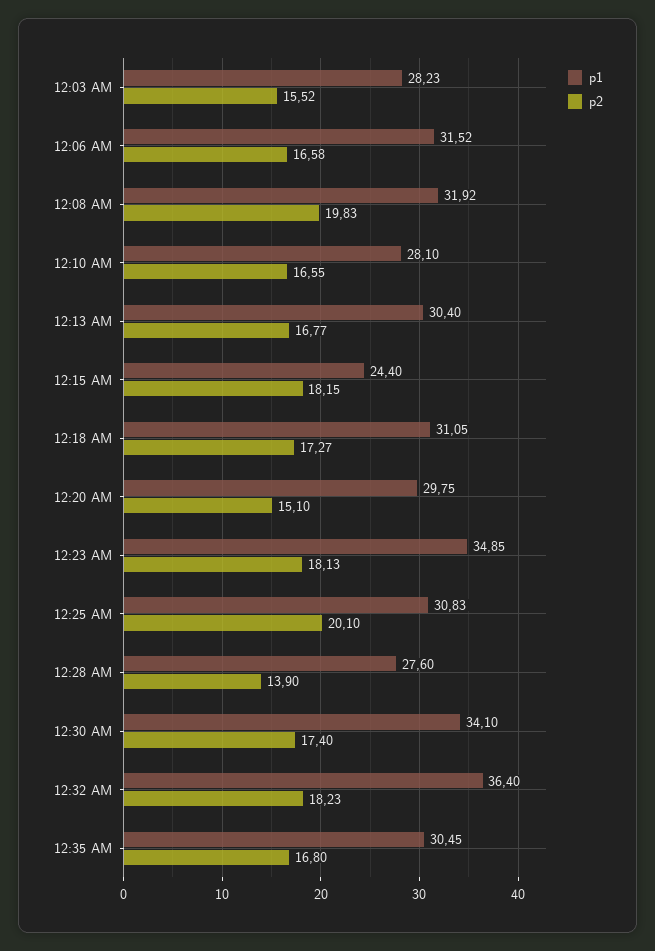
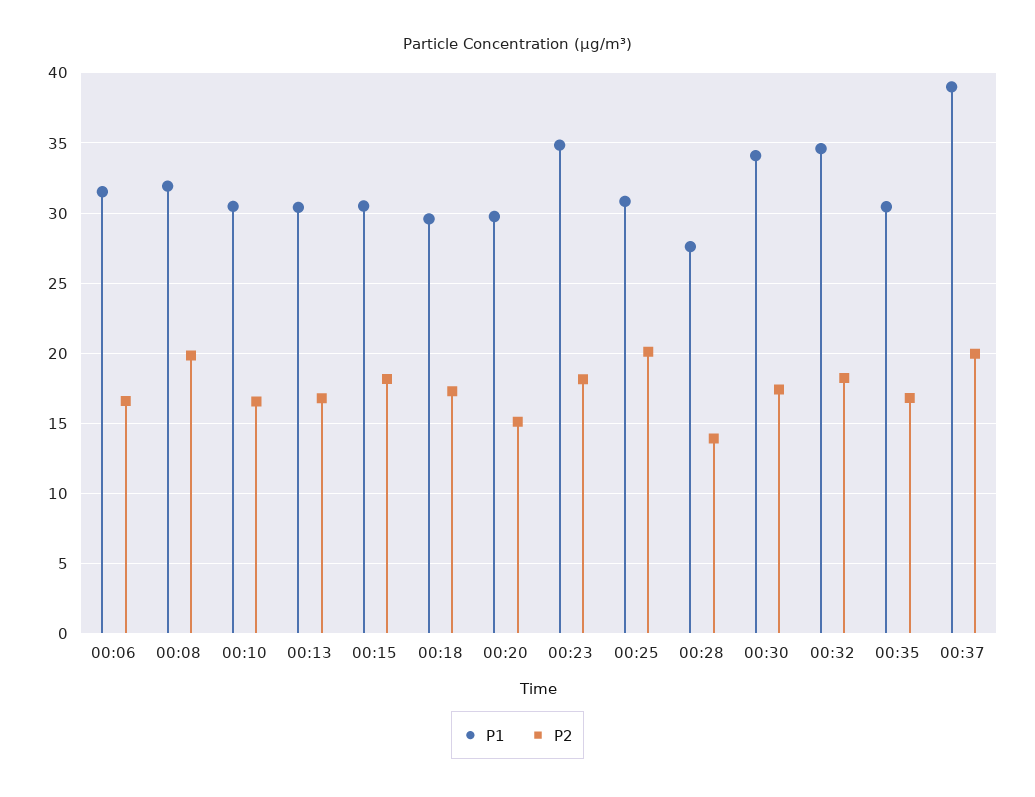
p1, 12:03 AM: 28.23 -> none
p2, 12:03 AM: 15.52 -> none
p1, 12:10 AM: 28.1 -> 30.5
p1, 12:15 AM: 24.4 -> 30.5
p1, 12:18 AM: 31.05 -> 29.5
p1, 12:32 AM: 36.4 -> 34.5
p1, 00:37: none -> 39
p2, 00:37: none -> 20

